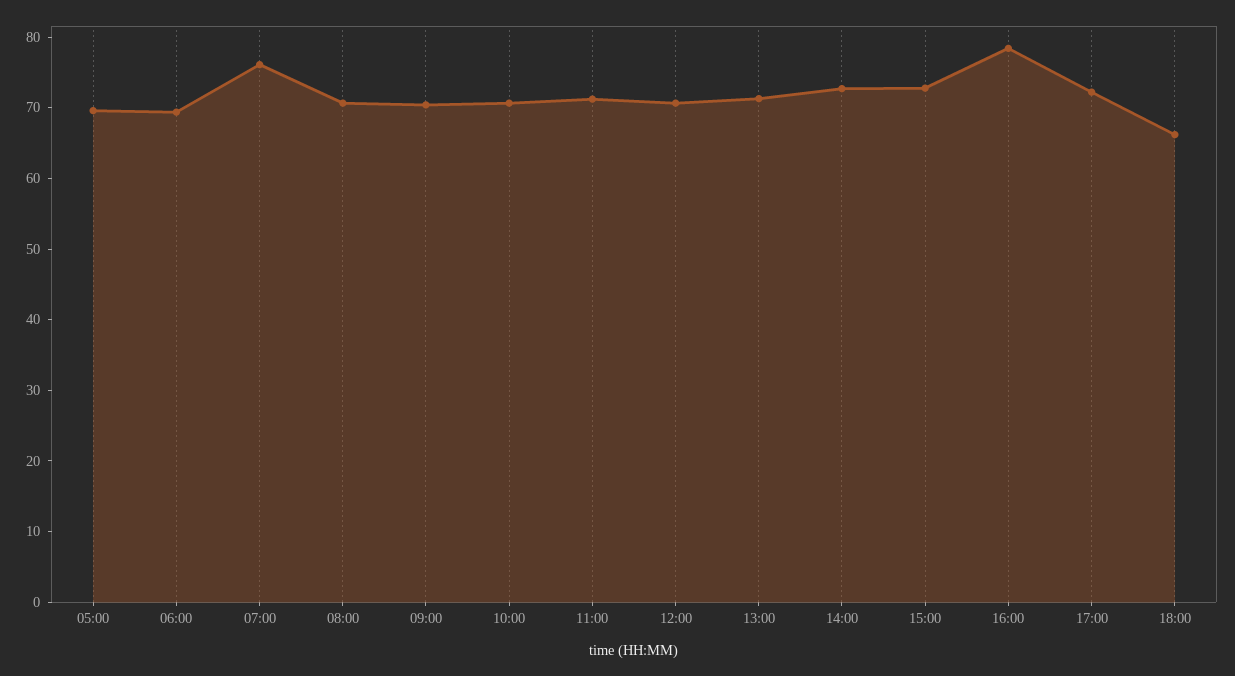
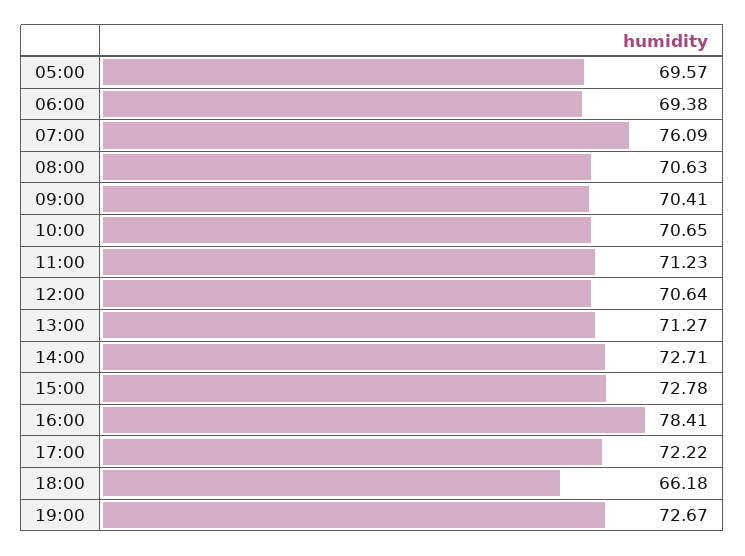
19:00: none -> 72.67

